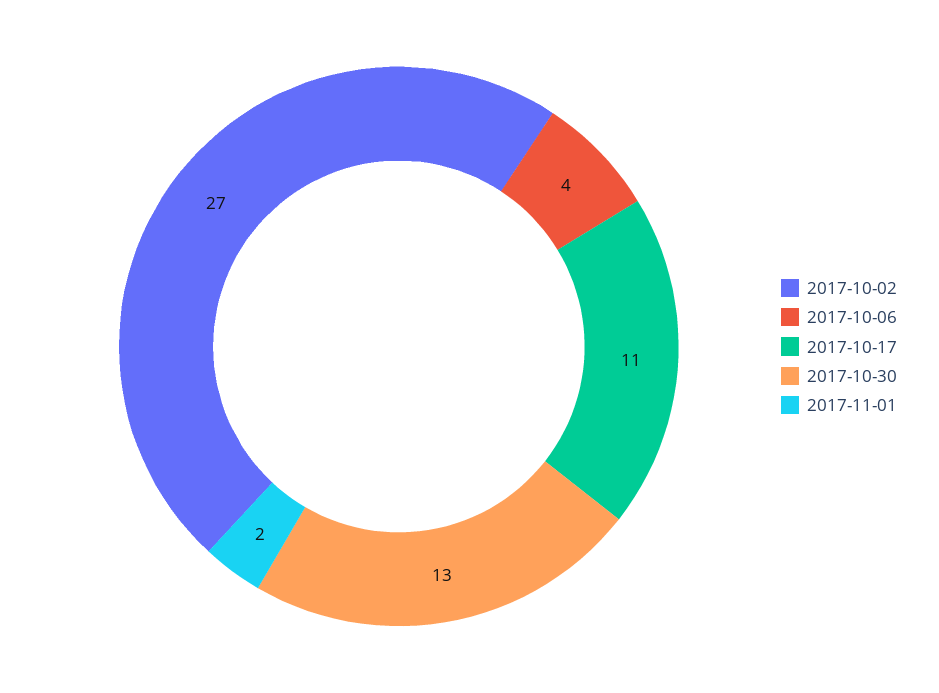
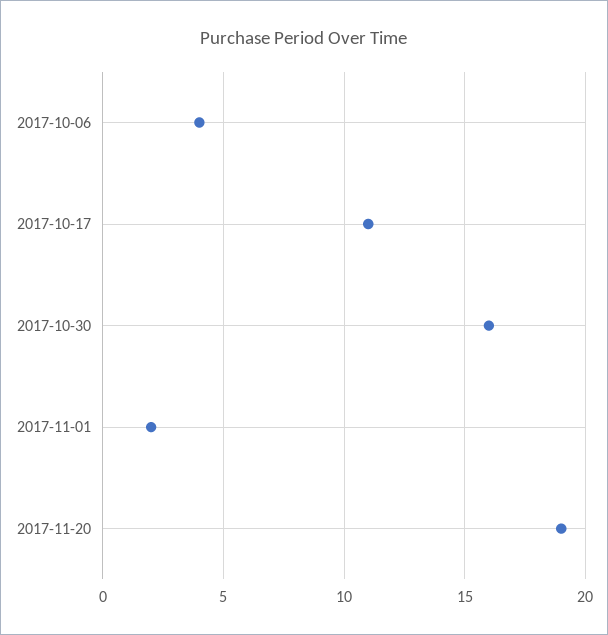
2017-10-02: 27 -> none
2017-10-30: 13 -> 16
2017-11-20: none -> 19

